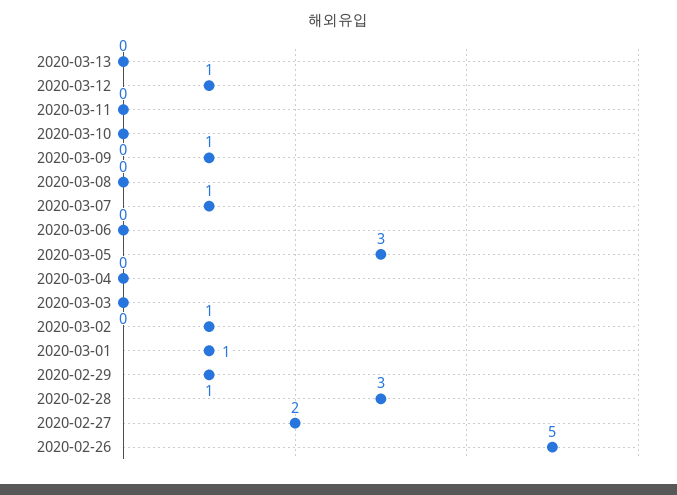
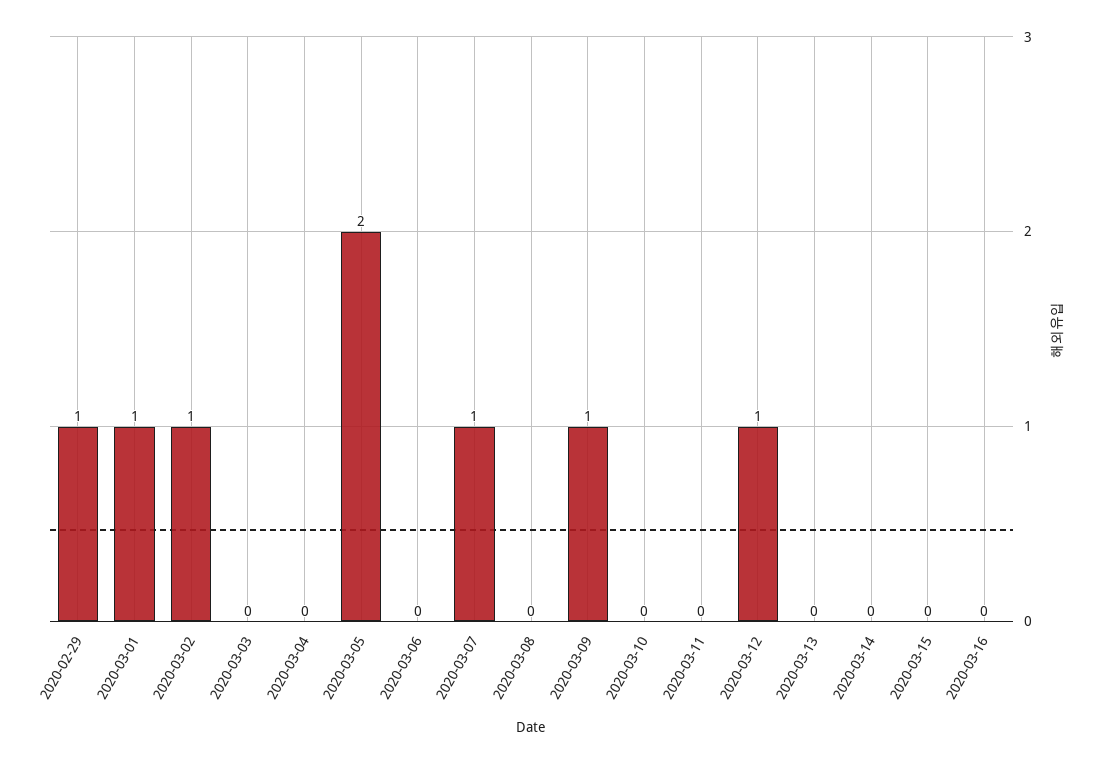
2020-03-05: 3 -> 2
2020-02-28: 3 -> none
2020-02-27: 2 -> none
2020-02-26: 5 -> none
2020-03-14: none -> 0
2020-03-15: none -> 0
2020-03-16: none -> 0

